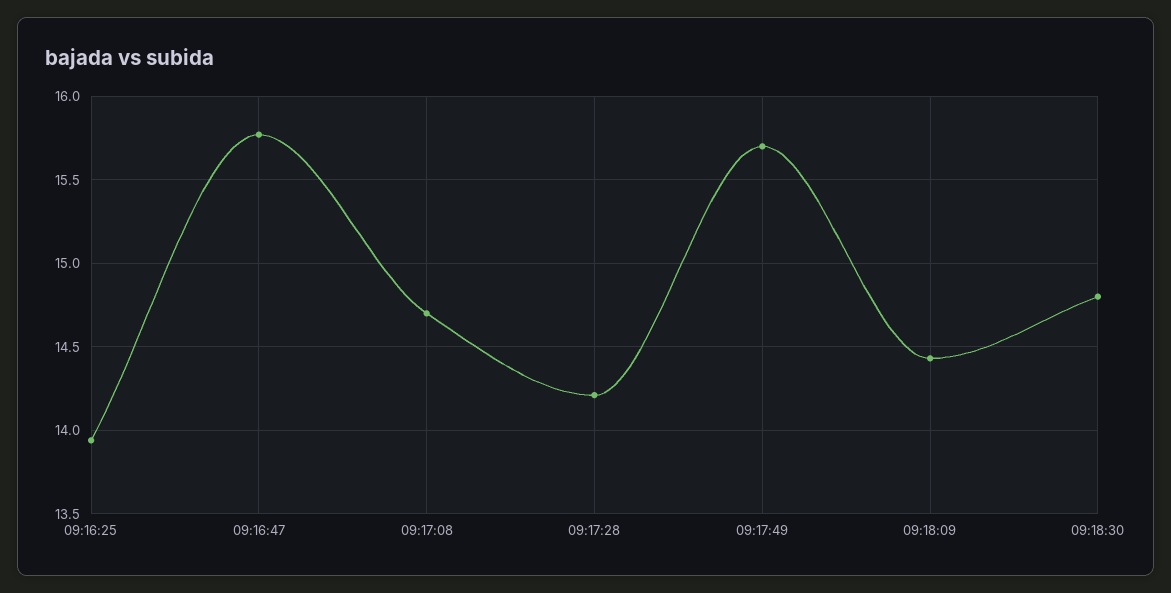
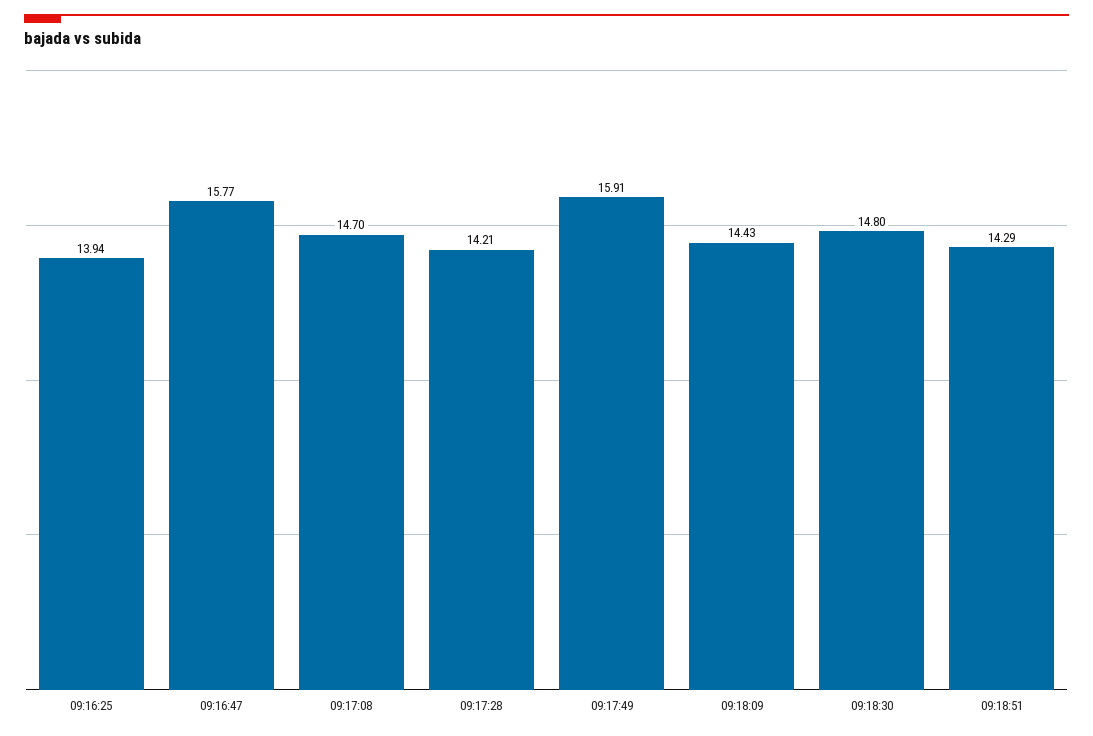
09:17:49: 15.7 -> 15.91
09:18:51: none -> 14.29

